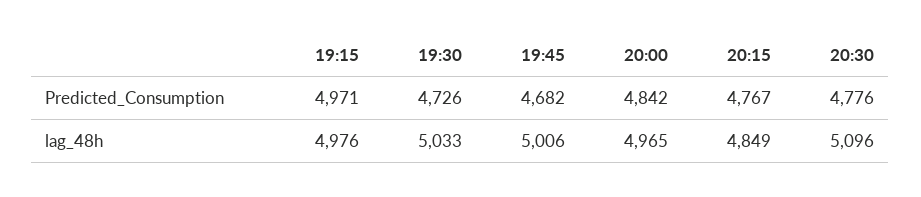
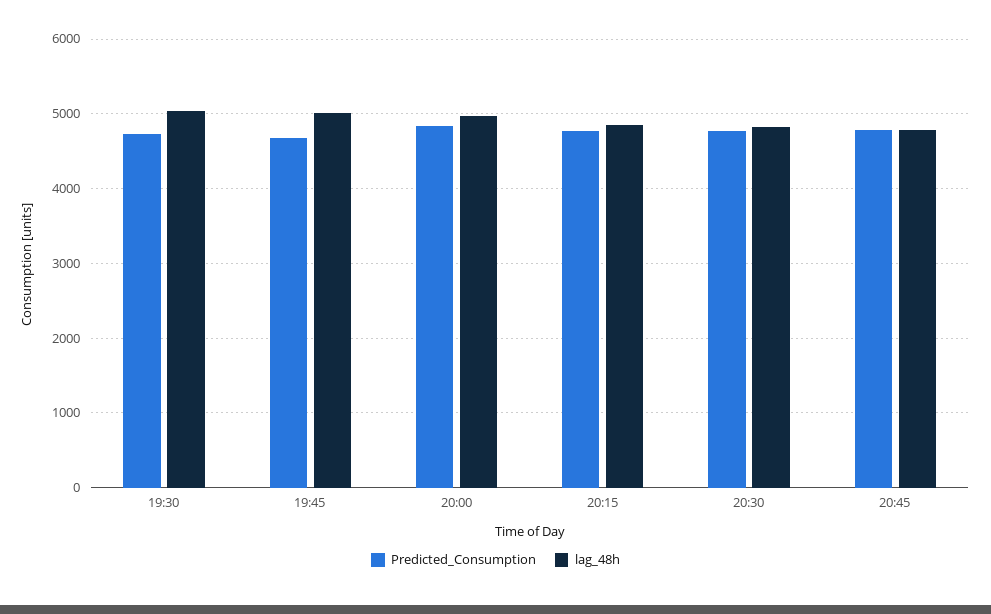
Predicted_Consumption, 19:15: 4971 -> none
lag_48h, 19:15: 4976 -> none
lag_48h, 20:30: 5096 -> 4800
Predicted_Consumption, 20:45: none -> 4800
lag_48h, 20:45: none -> 4800

